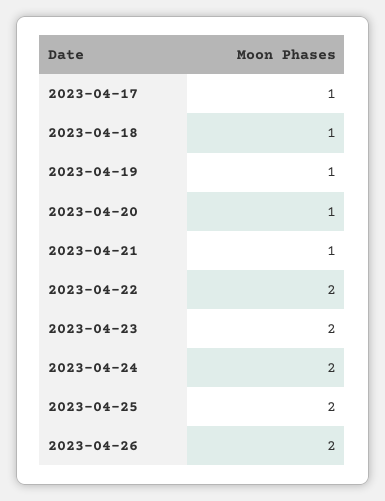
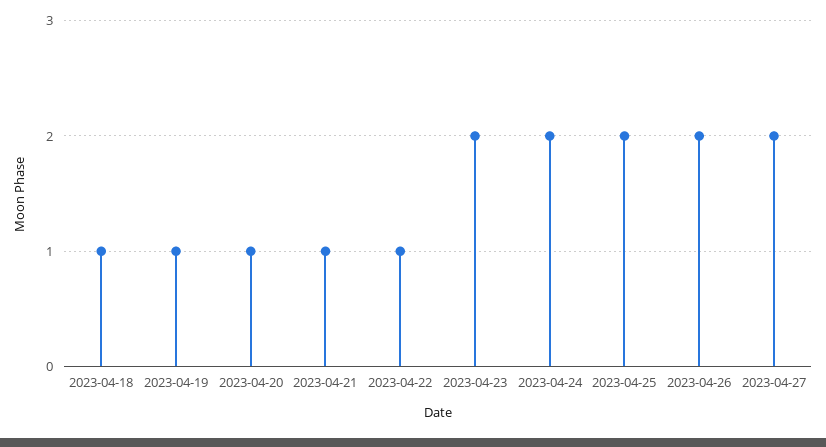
2023-04-17: 1 -> none
2023-04-22: 2 -> 1
2023-04-27: none -> 2

